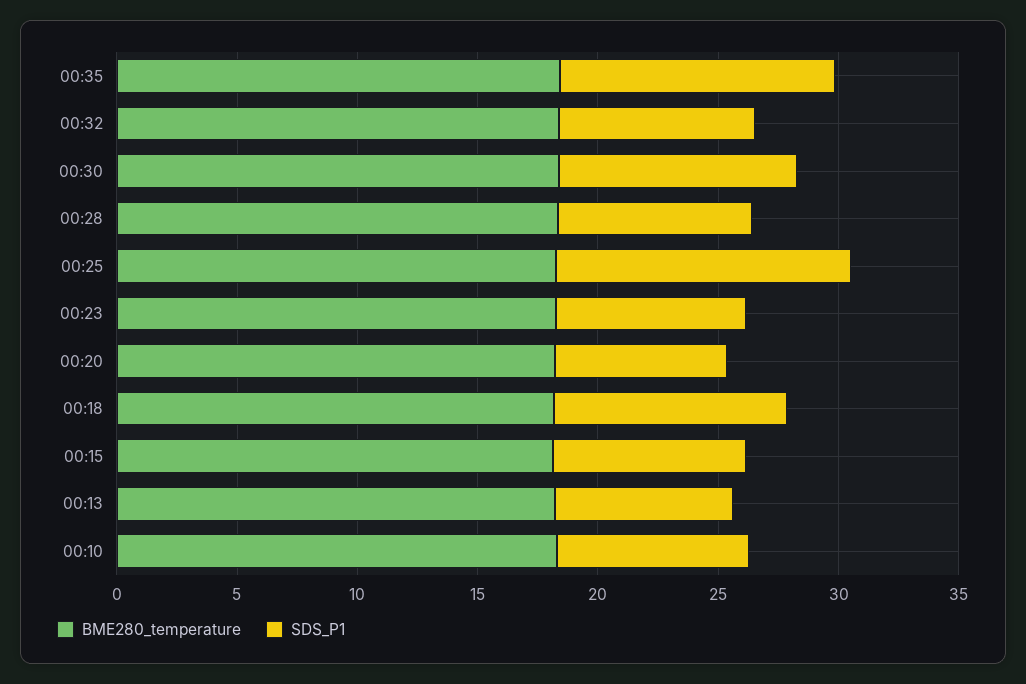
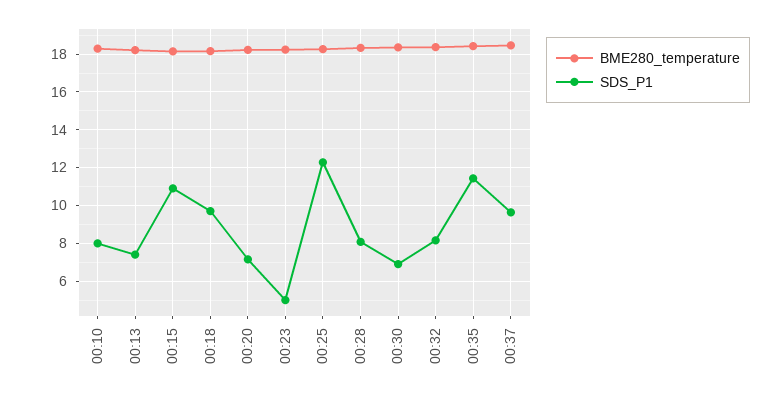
SDS_P1, 00:30: 10 -> 7
SDS_P1, 00:23: 8 -> 5
SDS_P1, 00:15: 8 -> 11
BME280_temperature, 00:37: none -> 18.5
SDS_P1, 00:37: none -> 9.5

